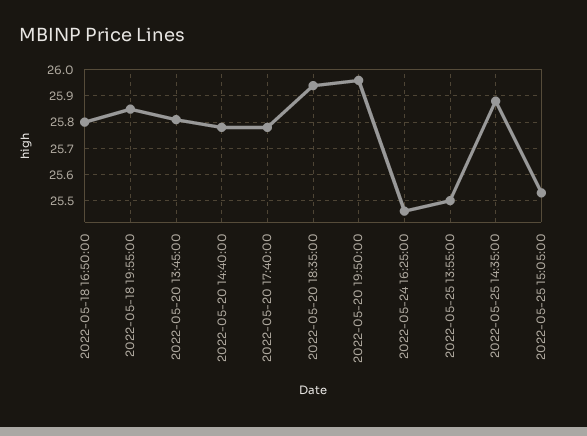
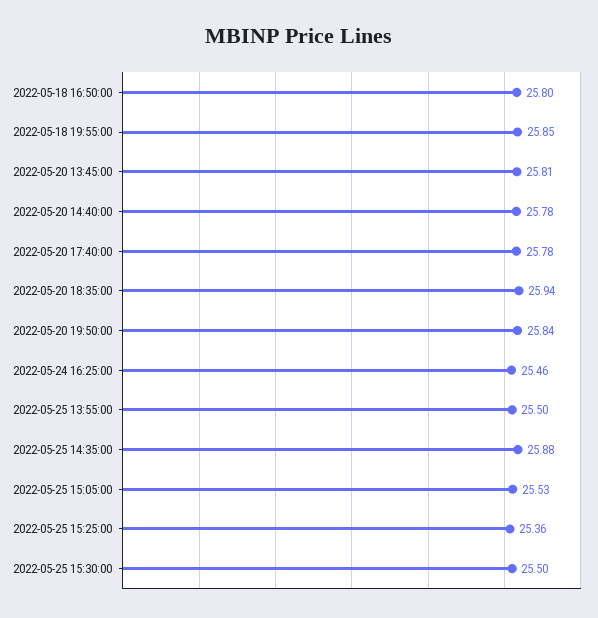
2022-05-20 19:50:00: 25.95 -> 25.84
2022-05-25 15:25:00: none -> 25.36
2022-05-25 15:30:00: none -> 25.5

